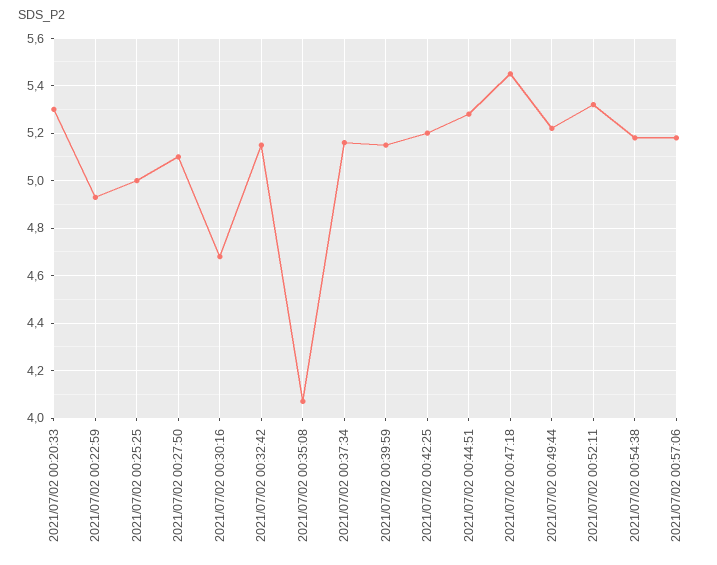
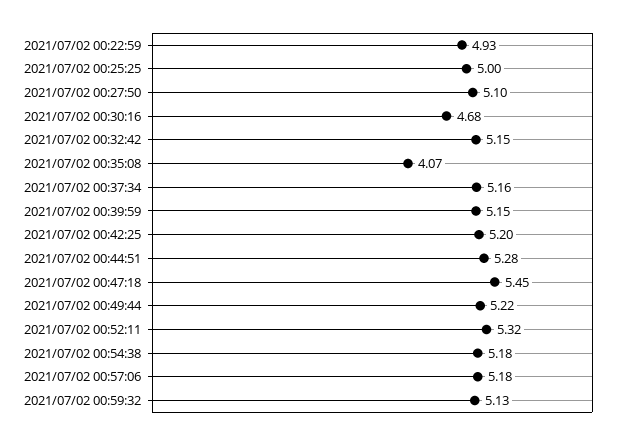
2021/07/02 00:20:33: 5.3 -> none
2021/07/02 00:59:32: none -> 5.13

